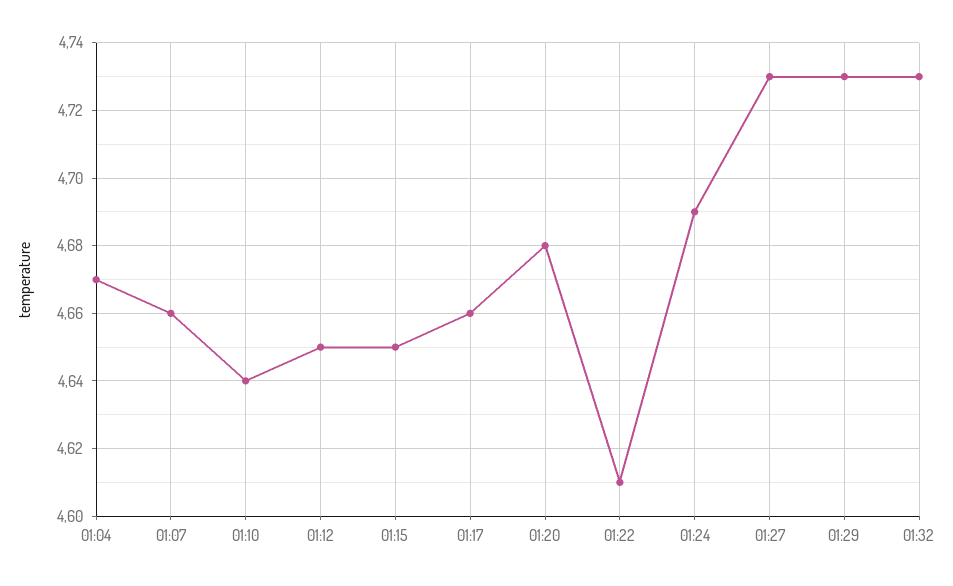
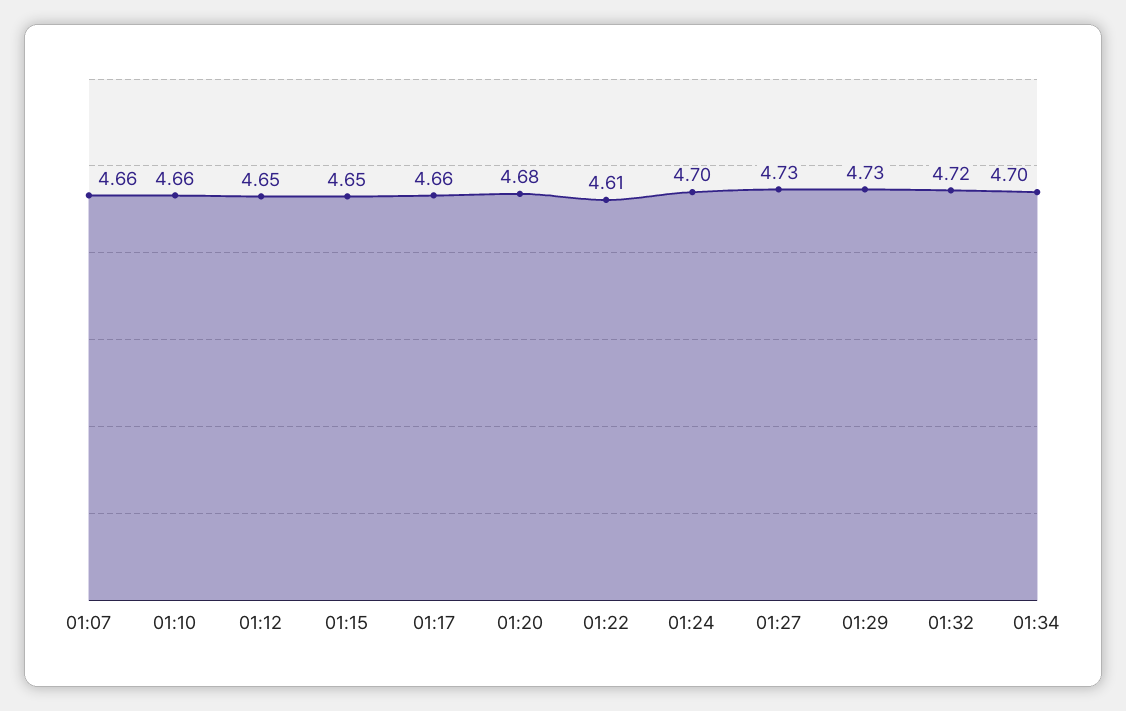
01:04: 4.67 -> none
01:10: 4.64 -> 4.66
01:24: 4.69 -> 4.7
01:32: 4.73 -> 4.72
01:34: none -> 4.7

